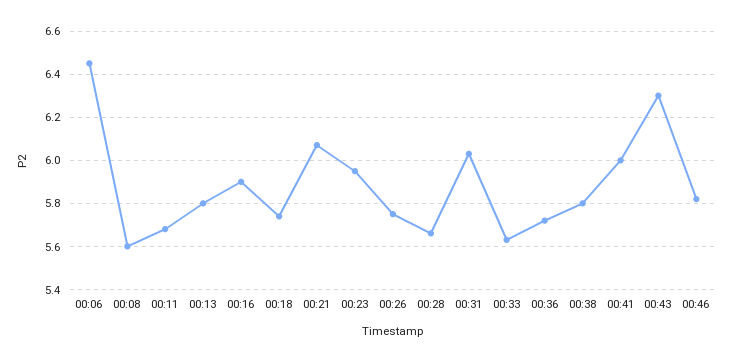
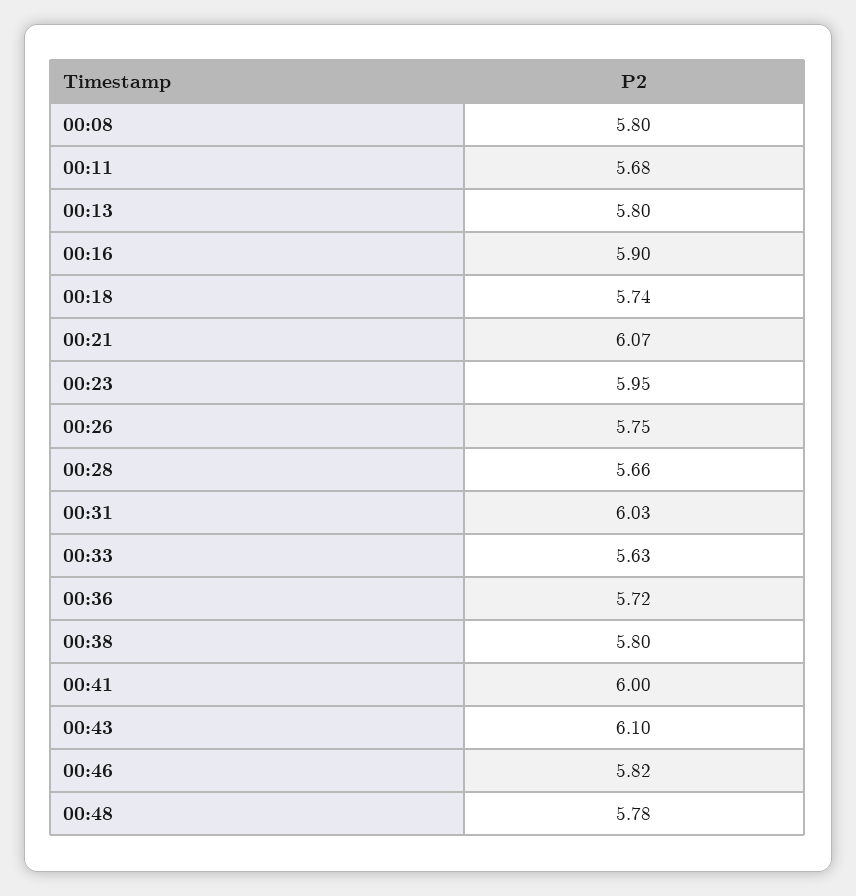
00:06: 6.45 -> none
00:08: 5.6 -> 5.8
00:43: 6.3 -> 6.1
00:48: none -> 5.78

